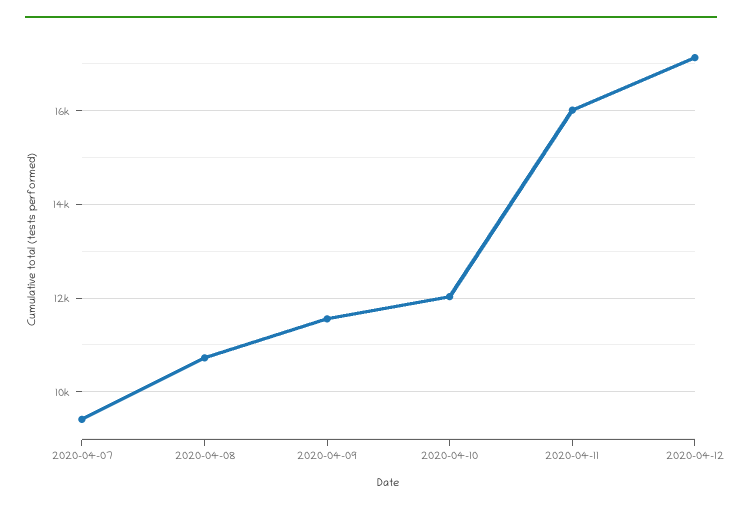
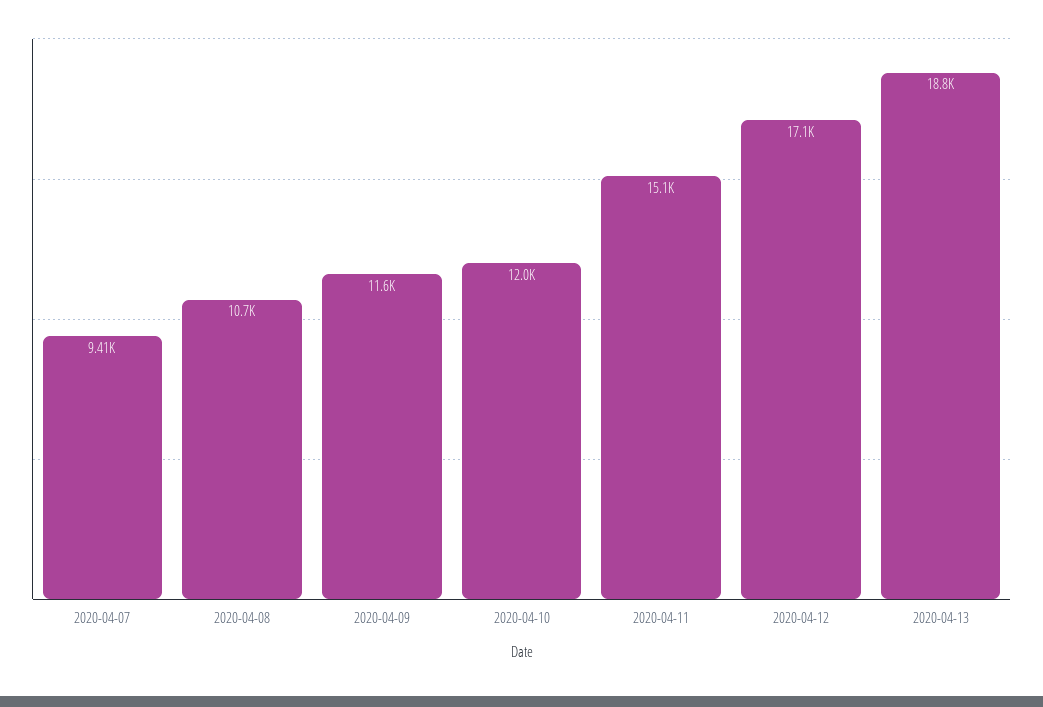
2020-04-11: 16000 -> 15100
2020-04-13: none -> 18800

